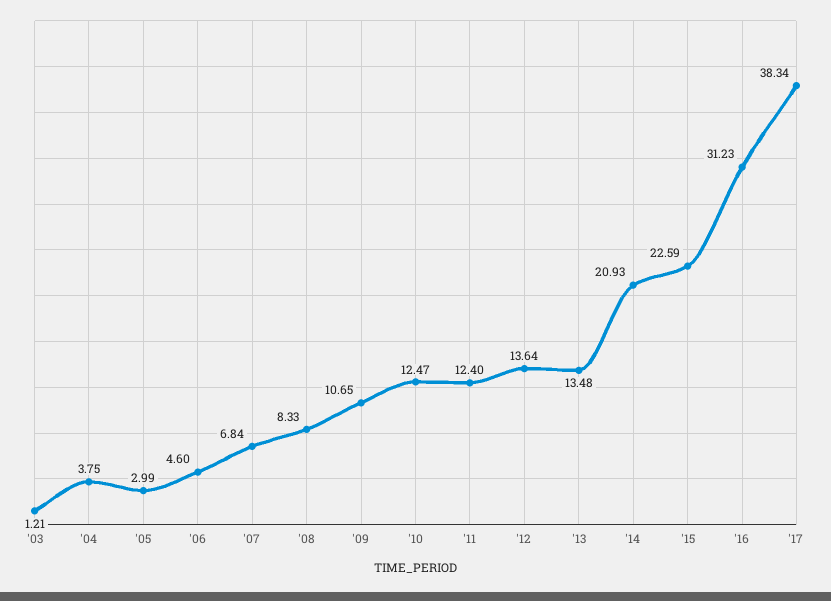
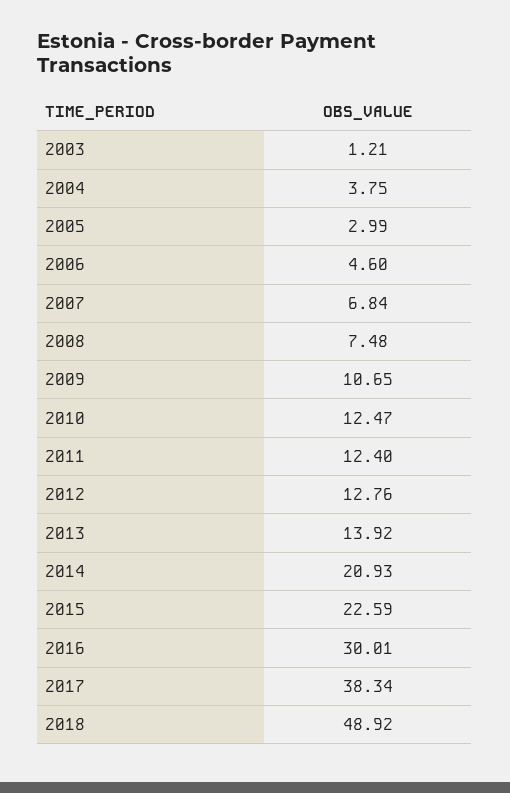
'08: 8.33 -> 7.48
'12: 13.64 -> 12.76
'13: 13.48 -> 13.92
'16: 31.23 -> 30.01
2018: none -> 48.92

